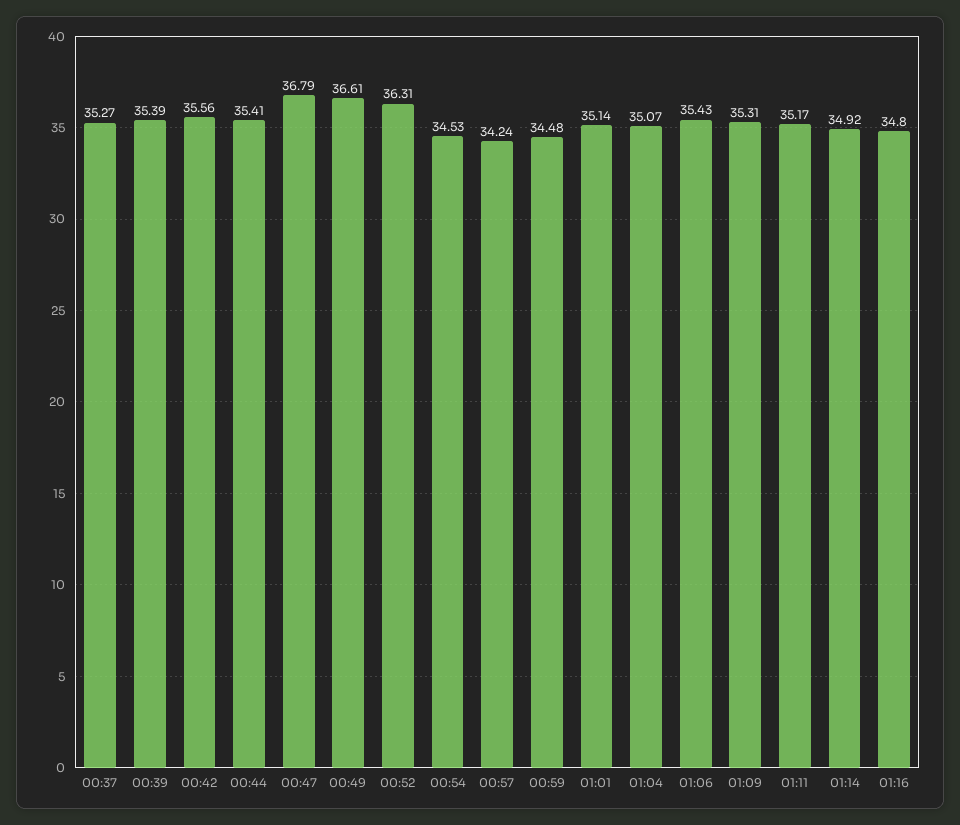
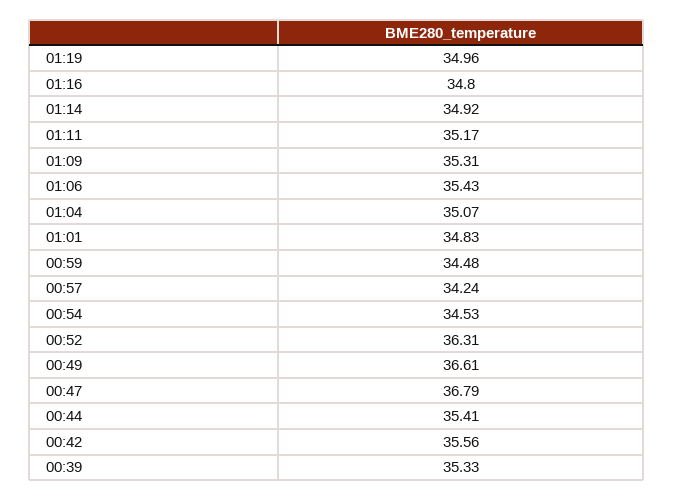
00:37: 35.27 -> none
00:39: 35.39 -> 35.33
01:01: 35.14 -> 34.83
01:19: none -> 34.96

